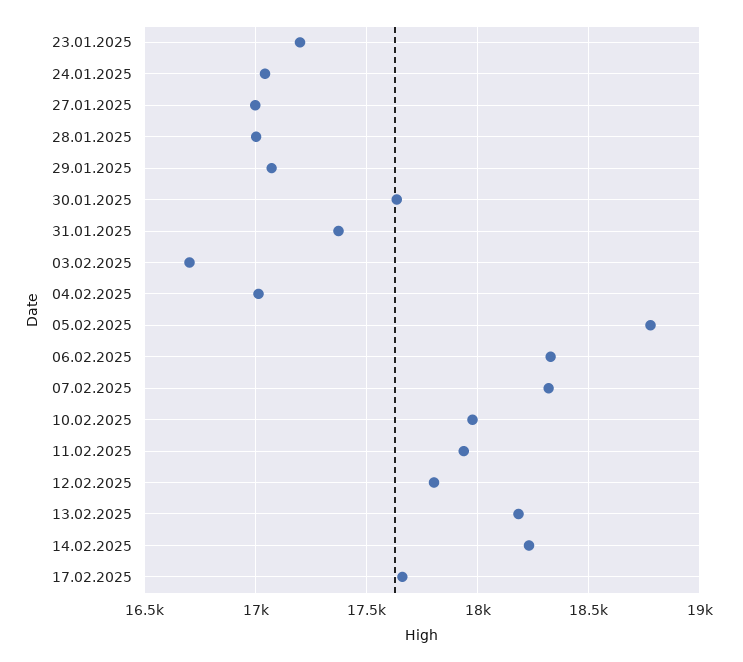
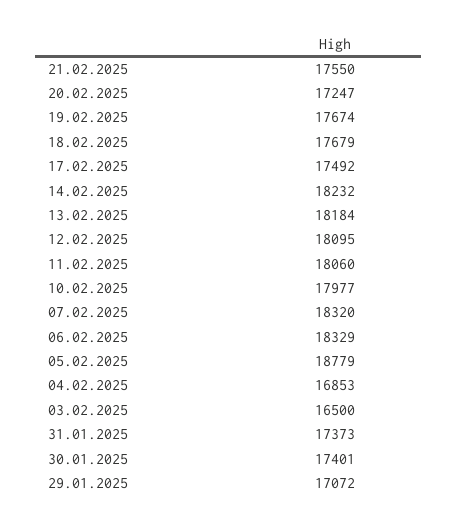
23.01.2025: 17200 -> none
24.01.2025: 17050 -> none
27.01.2025: 17000 -> none
28.01.2025: 17000 -> none
30.01.2025: 17650 -> 17401
03.02.2025: 16700 -> 16500
04.02.2025: 17000 -> 16853
11.02.2025: 17950 -> 18060
12.02.2025: 17800 -> 18095
17.02.2025: 17650 -> 17492
21.02.2025: none -> 17550
20.02.2025: none -> 17247
19.02.2025: none -> 17674
18.02.2025: none -> 17679

